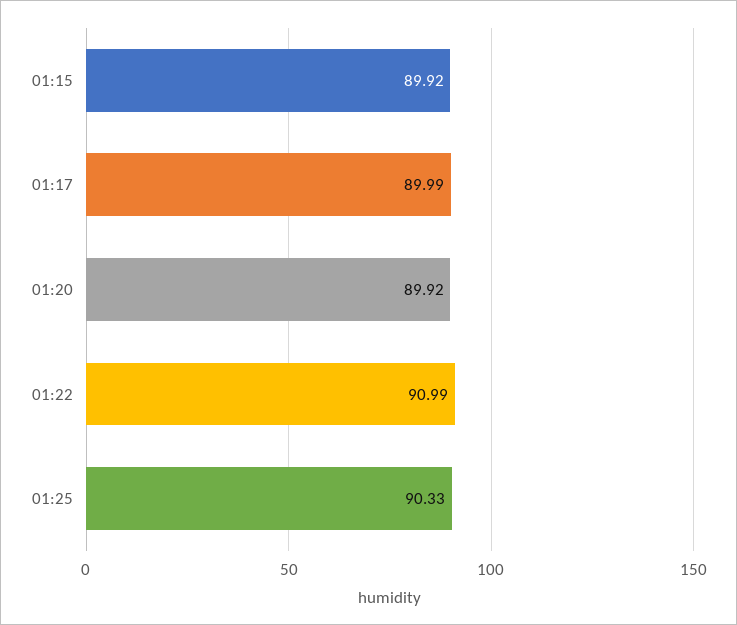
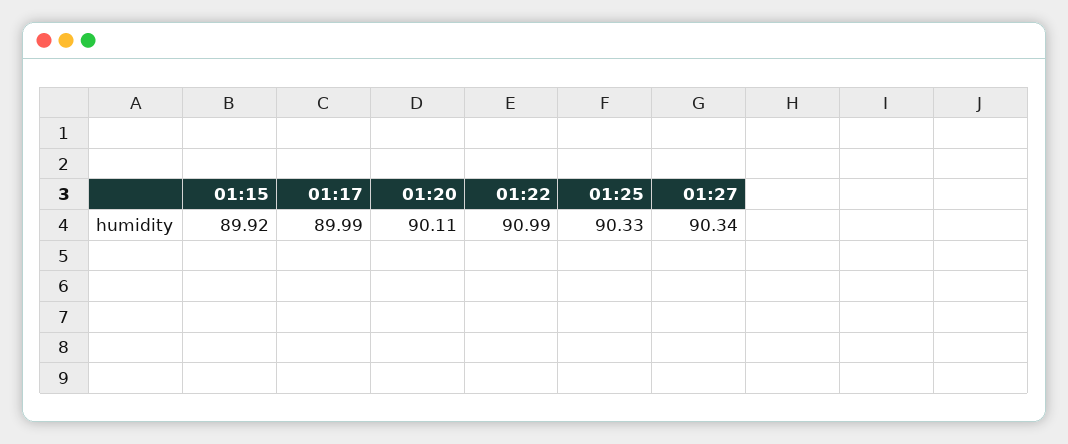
01:20: 89.92 -> 90.11
01:27: none -> 90.34

